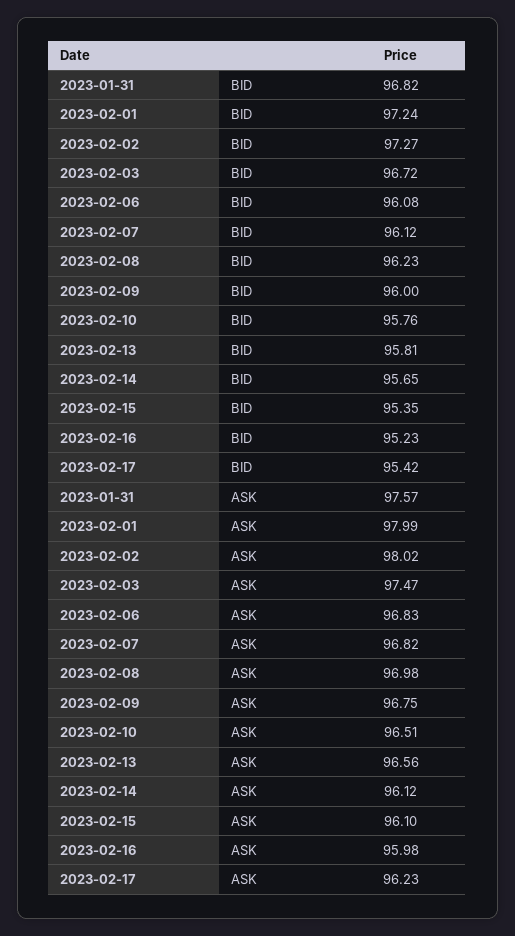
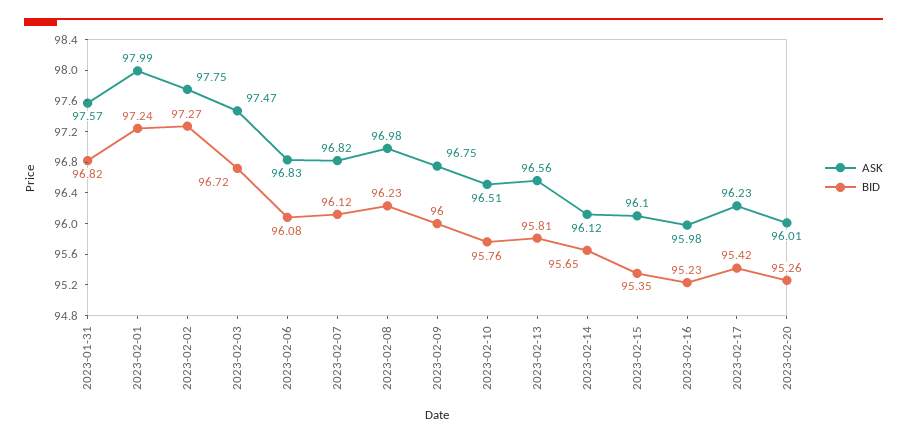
ASK, 2023-02-02: 98.02 -> 97.75
ASK, 2023-02-20: none -> 96.01
BID, 2023-02-20: none -> 95.26

